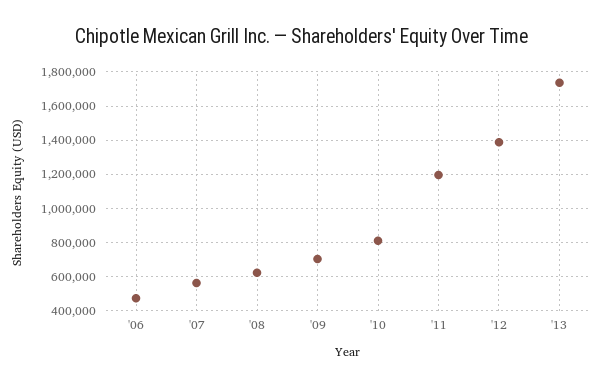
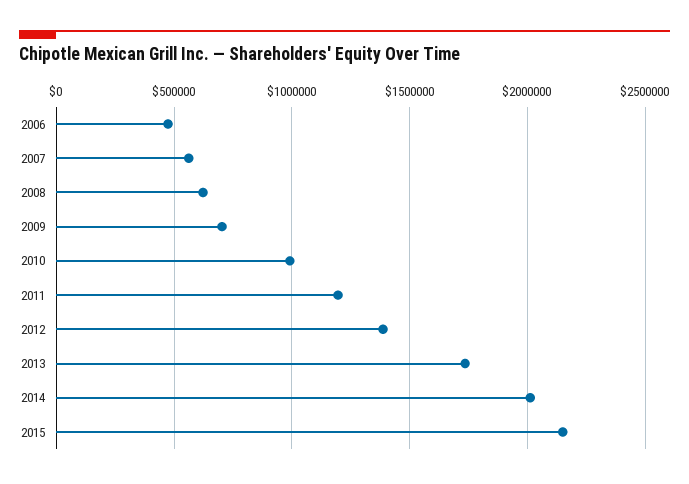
'10: 800000 -> 1000000
2014: none -> 2000000
2015: none -> 2150000

